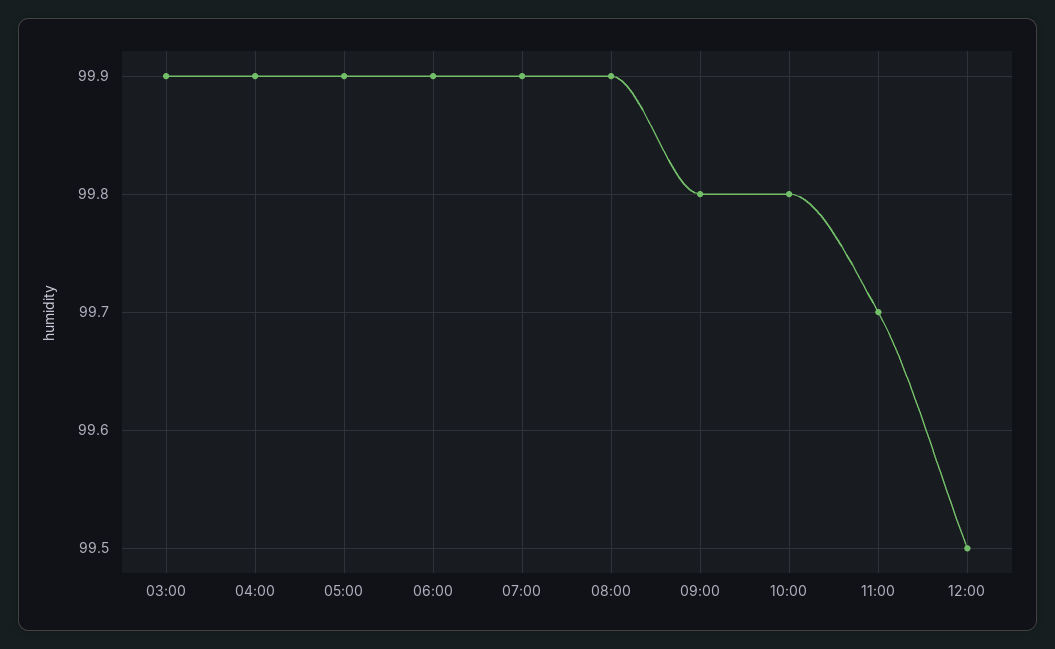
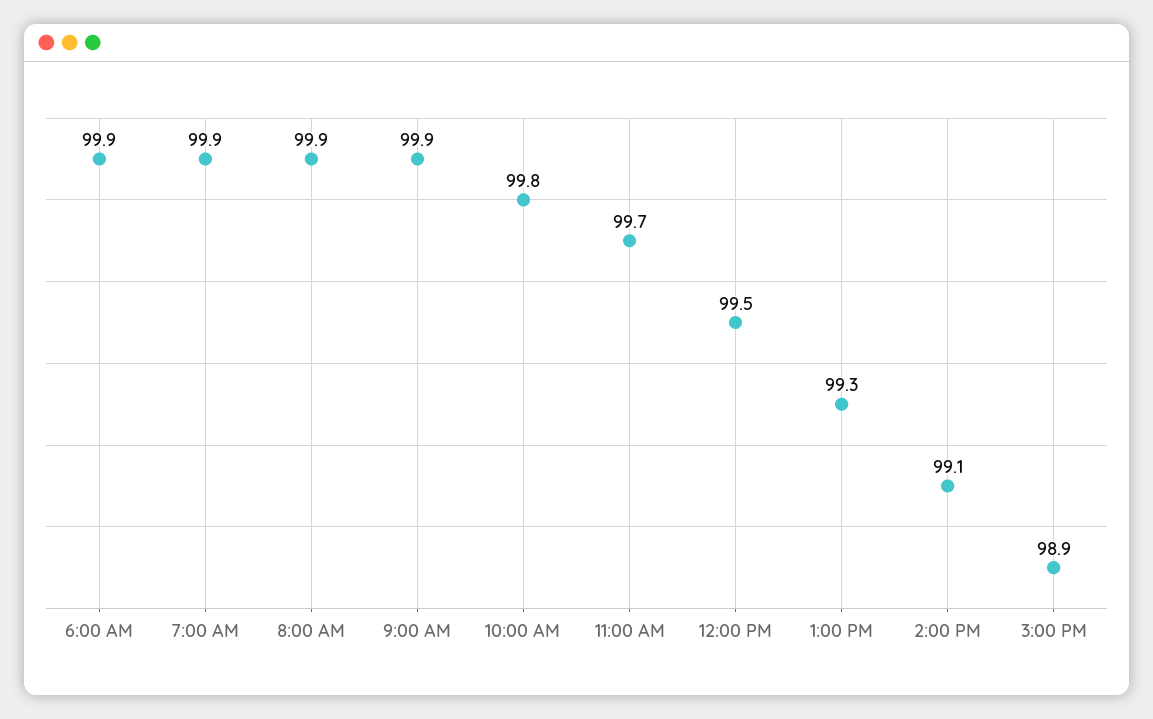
03:00: 99.9 -> none
04:00: 99.9 -> none
05:00: 99.9 -> none
09:00: 99.8 -> 99.9
1:00 PM: none -> 99.3
2:00 PM: none -> 99.1
3:00 PM: none -> 98.9

